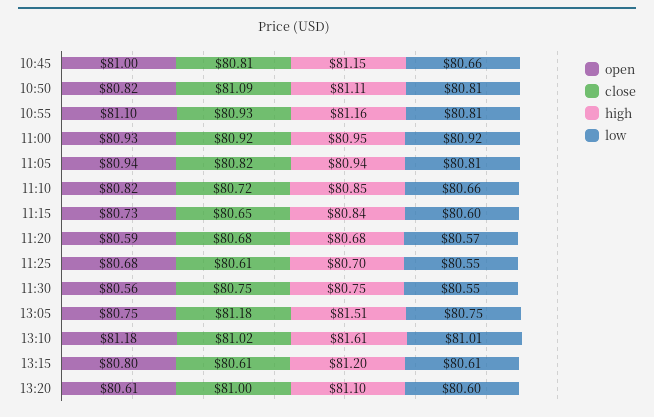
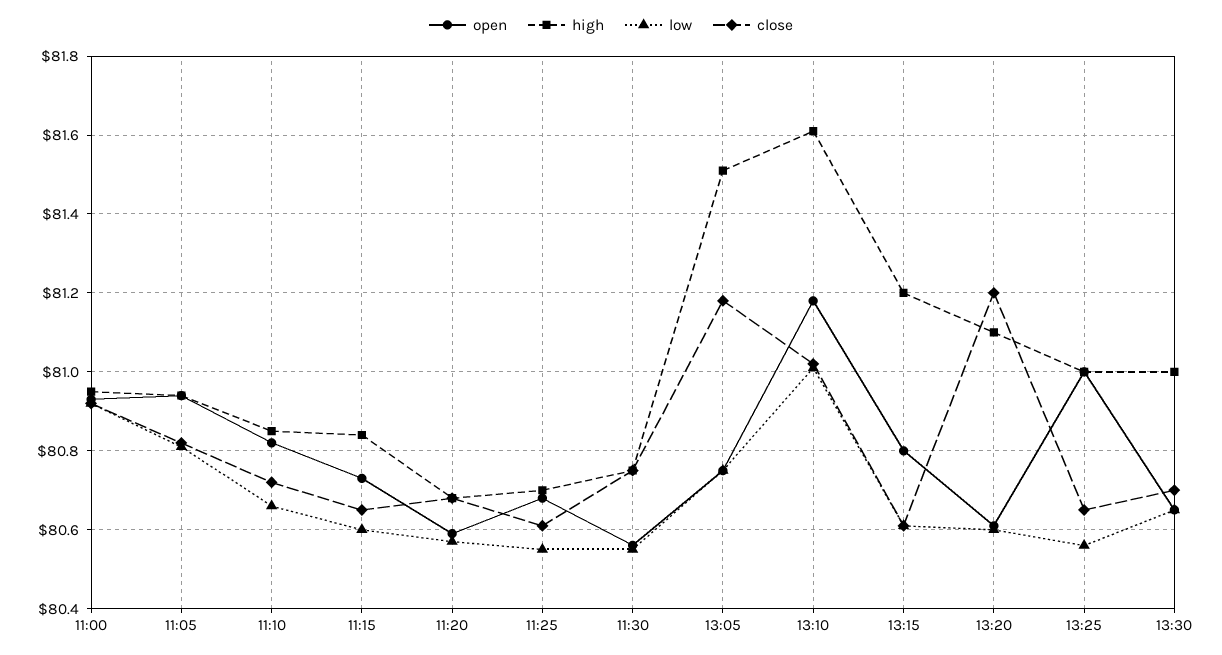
open, 10:45: 81 -> none
close, 10:45: 80.81 -> none
high, 10:45: 81.15 -> none
low, 10:45: 80.66 -> none
open, 10:50: 80.82 -> none
close, 10:50: 81.09 -> none
high, 10:50: 81.11 -> none
low, 10:50: 80.81 -> none
open, 10:55: 81.1 -> none
close, 10:55: 80.93 -> none
high, 10:55: 81.16 -> none
low, 10:55: 80.81 -> none
close, 13:20: 81 -> 81.2
open, 13:25: none -> 81
high, 13:25: none -> 81
low, 13:25: none -> 80.55
close, 13:25: none -> 80.65
open, 13:30: none -> 80.65
high, 13:30: none -> 81
low, 13:30: none -> 80.65
close, 13:30: none -> 80.7

